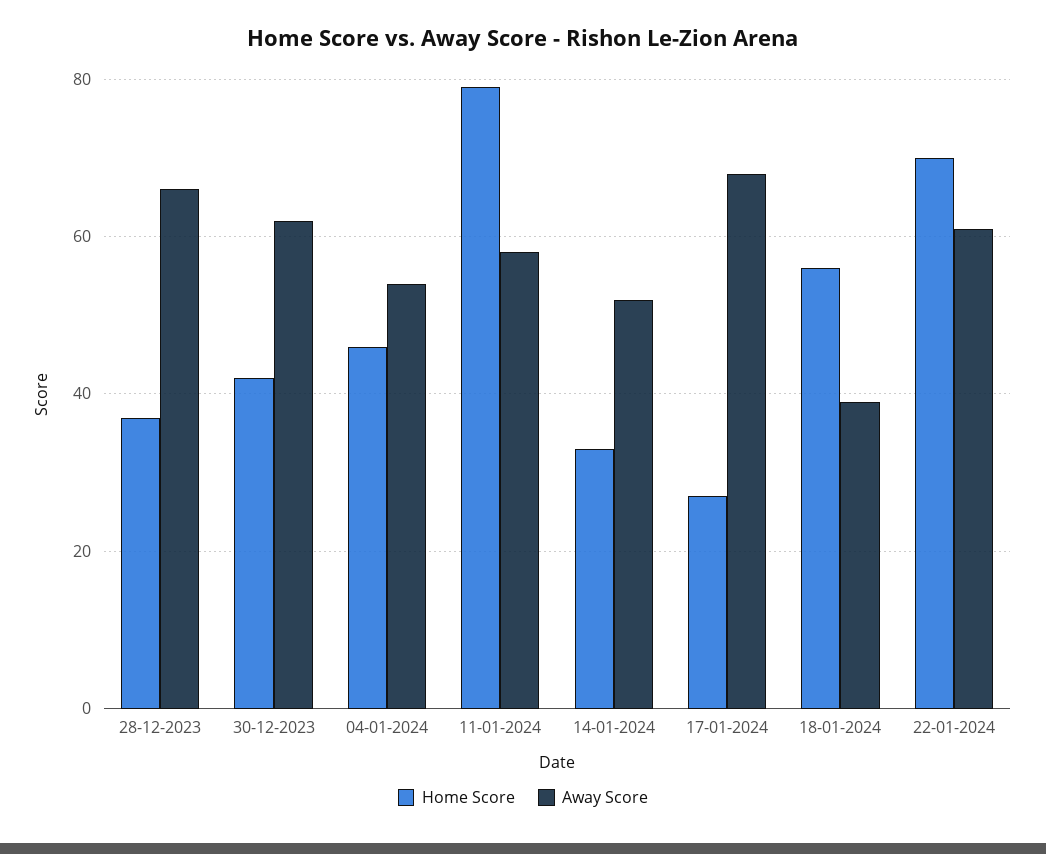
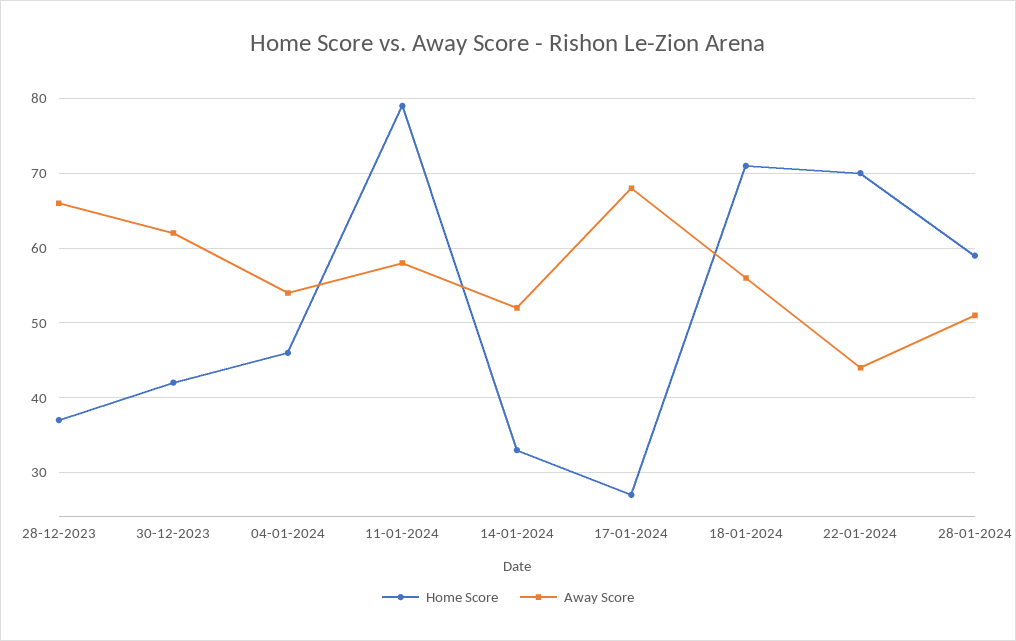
Home Score, 18-01-2024: 55 -> 71
Away Score, 18-01-2024: 40 -> 56
Away Score, 22-01-2024: 60 -> 44
Home Score, 28-01-2024: none -> 59
Away Score, 28-01-2024: none -> 51

